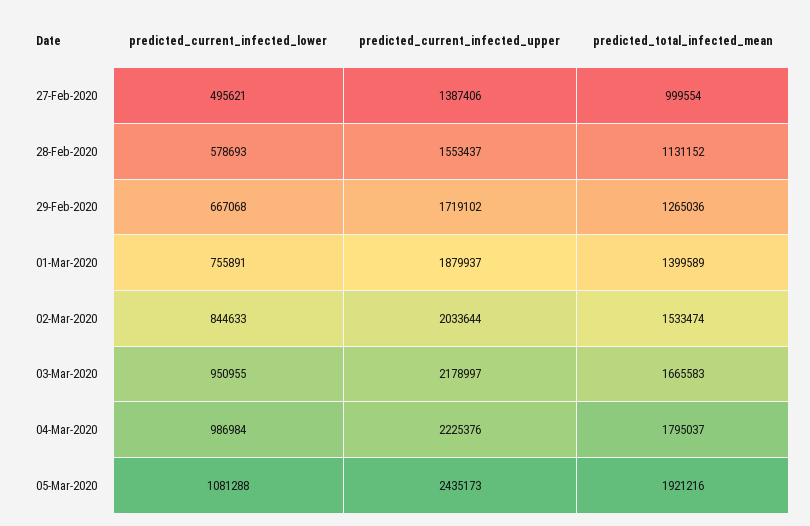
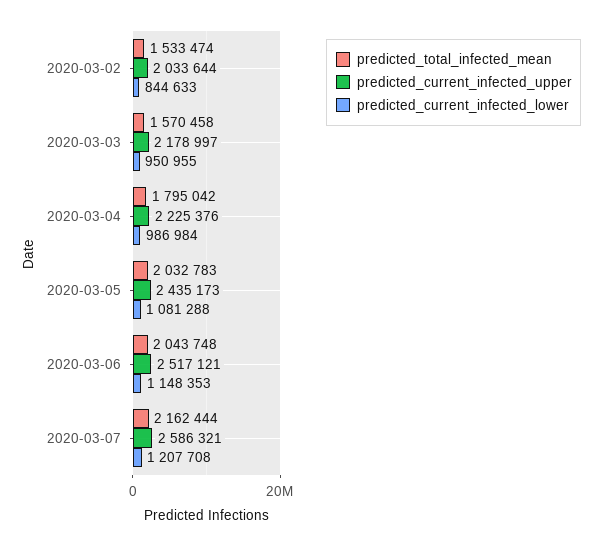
predicted_current_infected_lower, 27-Feb-2020: 495621 -> none
predicted_current_infected_upper, 27-Feb-2020: 1387406 -> none
predicted_total_infected_mean, 27-Feb-2020: 999554 -> none
predicted_current_infected_lower, 28-Feb-2020: 578693 -> none
predicted_current_infected_upper, 28-Feb-2020: 1553437 -> none
predicted_total_infected_mean, 28-Feb-2020: 1131152 -> none
predicted_current_infected_lower, 29-Feb-2020: 667068 -> none
predicted_current_infected_upper, 29-Feb-2020: 1719102 -> none
predicted_total_infected_mean, 29-Feb-2020: 1265036 -> none
predicted_current_infected_lower, 01-Mar-2020: 755891 -> none
predicted_current_infected_upper, 01-Mar-2020: 1879937 -> none
predicted_total_infected_mean, 01-Mar-2020: 1399589 -> none
predicted_total_infected_mean, 03-Mar-2020: 1665583 -> 1570458
predicted_total_infected_mean, 04-Mar-2020: 1795037 -> 1795042
predicted_total_infected_mean, 05-Mar-2020: 1921216 -> 2032783
predicted_total_infected_mean, 2020-03-06: none -> 2043748
predicted_current_infected_upper, 2020-03-06: none -> 2517121
predicted_current_infected_lower, 2020-03-06: none -> 1148353
predicted_total_infected_mean, 2020-03-07: none -> 2162444
predicted_current_infected_upper, 2020-03-07: none -> 2586321
predicted_current_infected_lower, 2020-03-07: none -> 1207708

